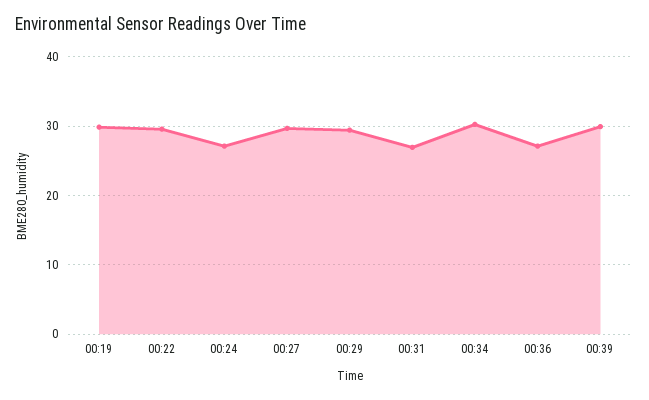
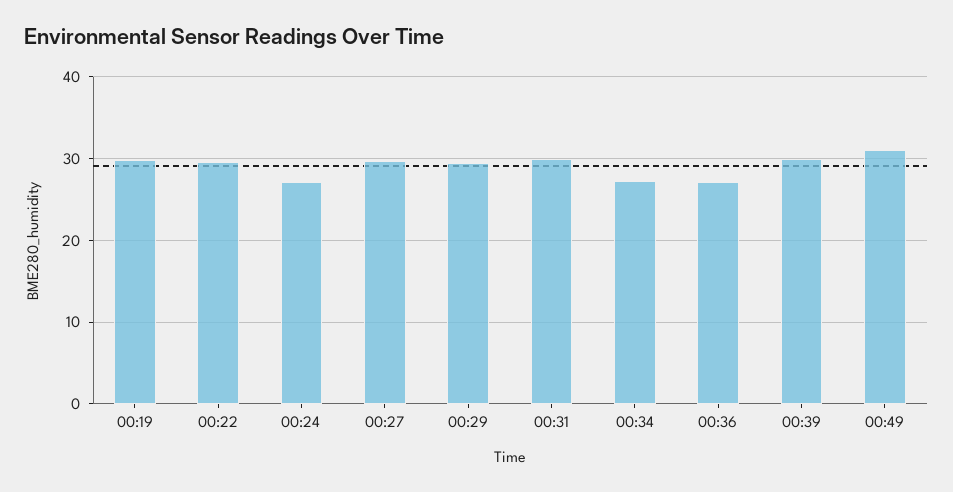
00:31: 27 -> 30
00:34: 30 -> 27
00:49: none -> 31

